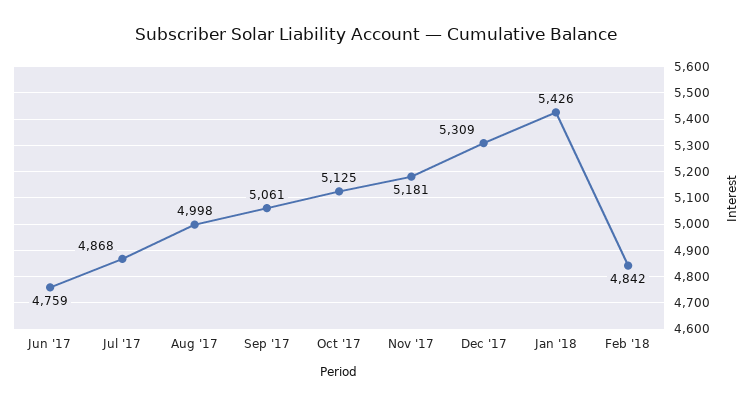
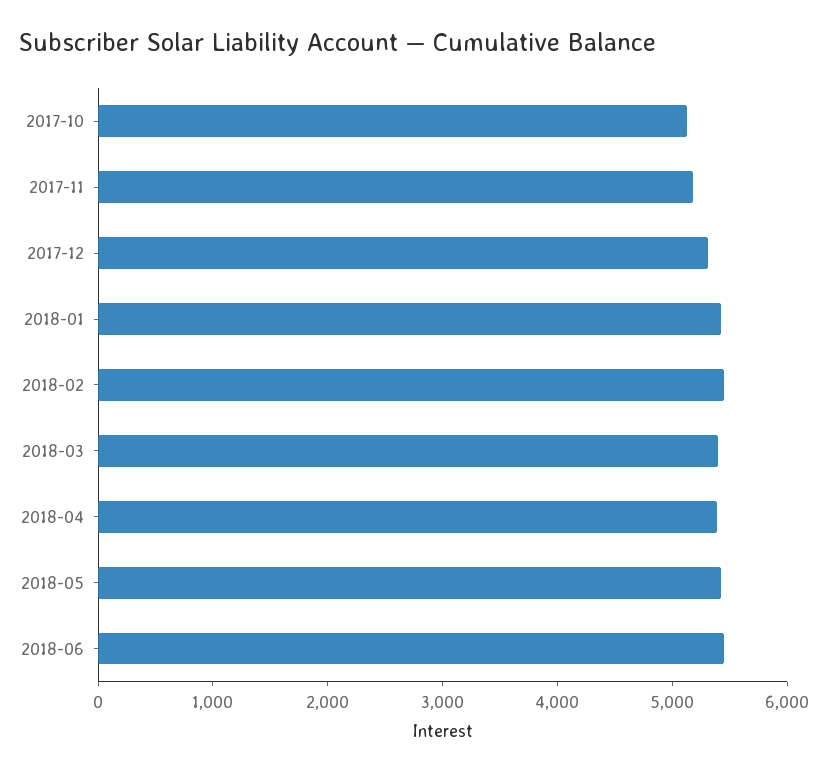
Jun '17: 4759 -> none
Jul '17: 4868 -> none
Aug '17: 4998 -> none
Sep '17: 5061 -> none
Feb '18: 4842 -> 5400
2018-03: none -> 5400
2018-04: none -> 5400
2018-05: none -> 5400
2018-06: none -> 5400

